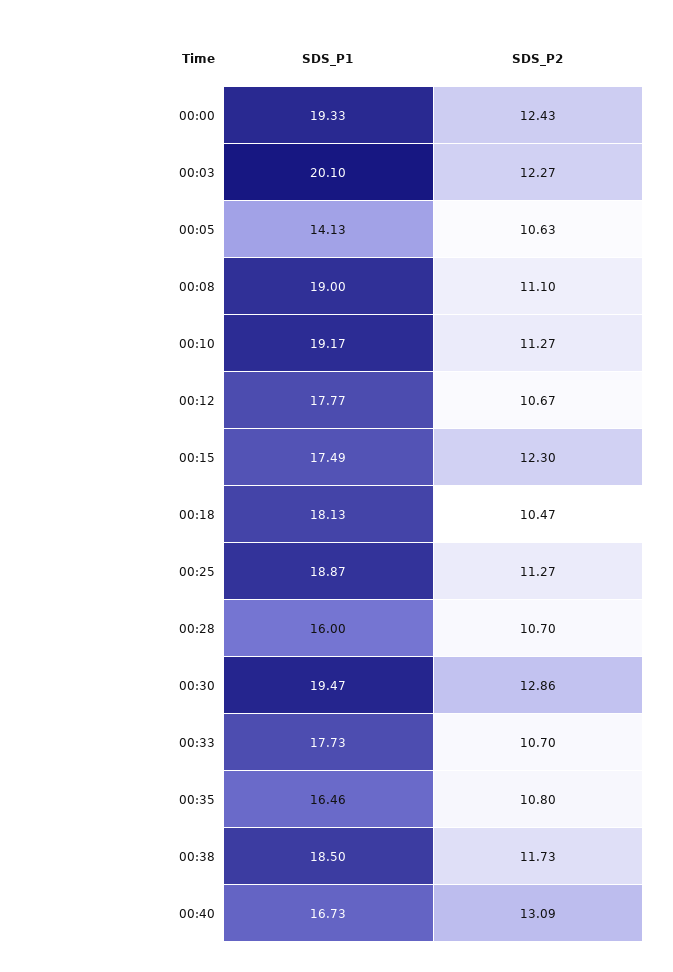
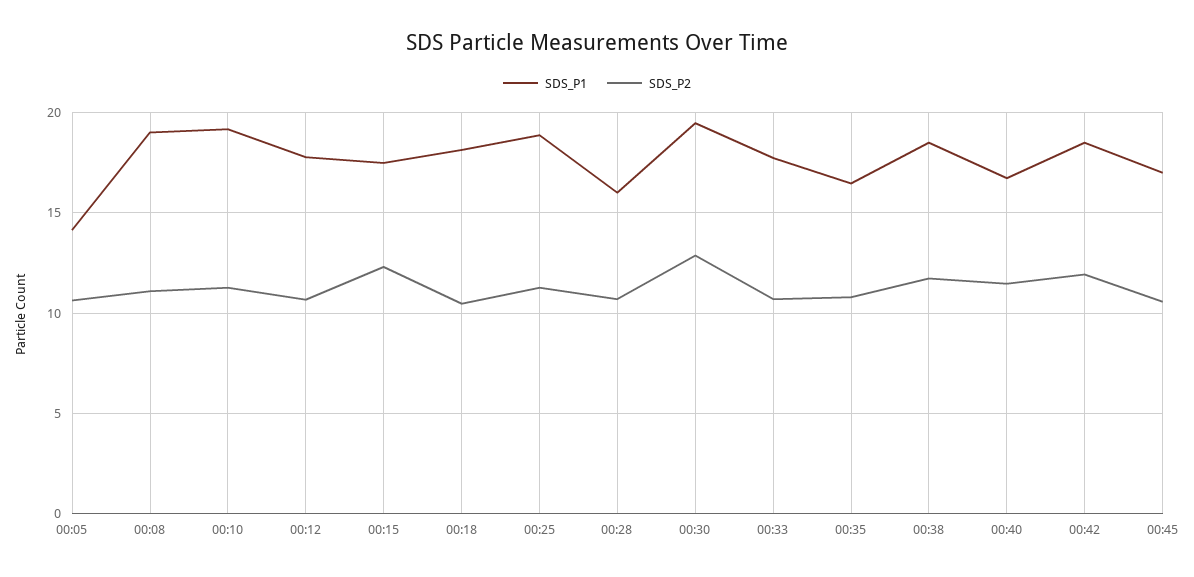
SDS_P1, 00:00: 19.33 -> none
SDS_P2, 00:00: 12.43 -> none
SDS_P1, 00:03: 20.1 -> none
SDS_P2, 00:03: 12.27 -> none
SDS_P2, 00:40: 13.09 -> 11.5
SDS_P1, 00:42: none -> 18.5
SDS_P2, 00:42: none -> 12
SDS_P1, 00:45: none -> 17
SDS_P2, 00:45: none -> 10.5

